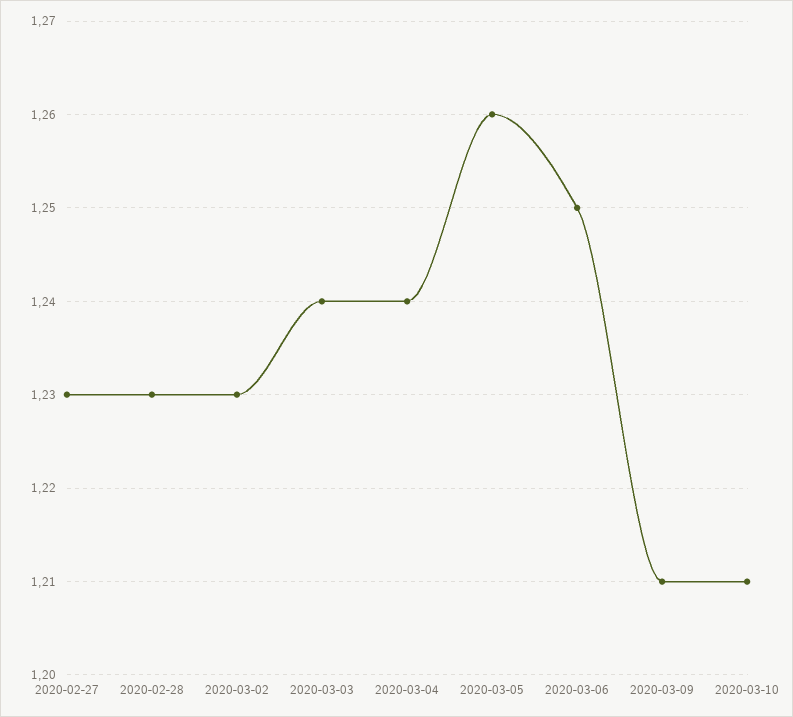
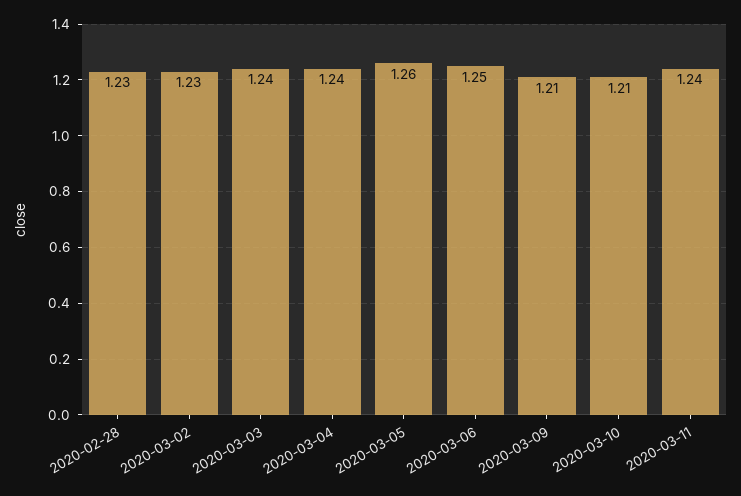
2020-02-27: 1.23 -> none
2020-03-11: none -> 1.24

